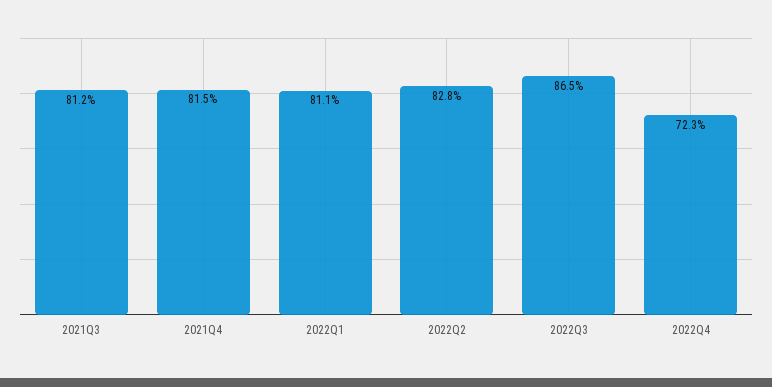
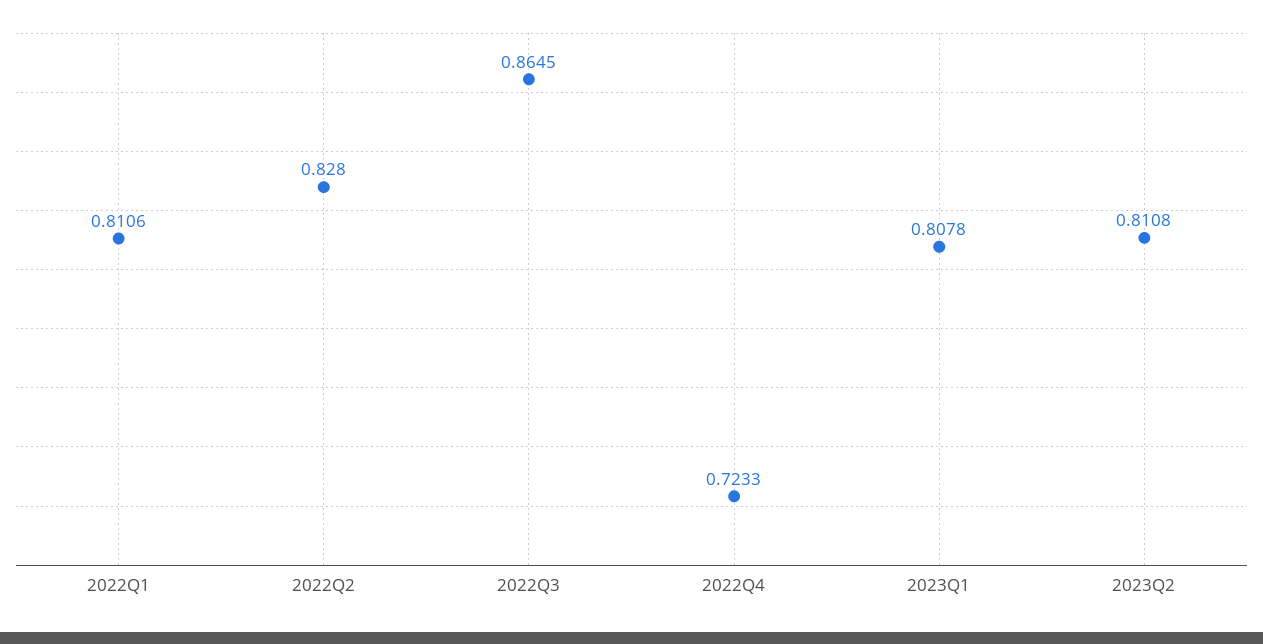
2021Q3: 0.812 -> none
2021Q4: 0.815 -> none
2023Q1: none -> 0.8078
2023Q2: none -> 0.8108

